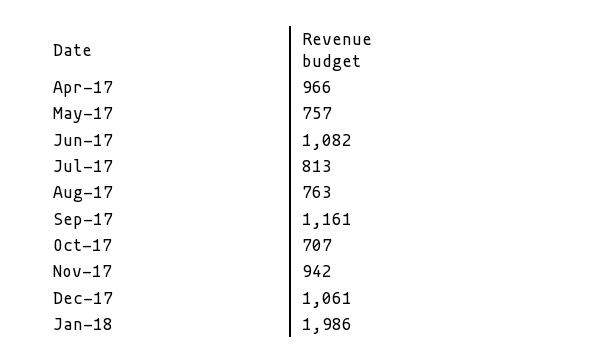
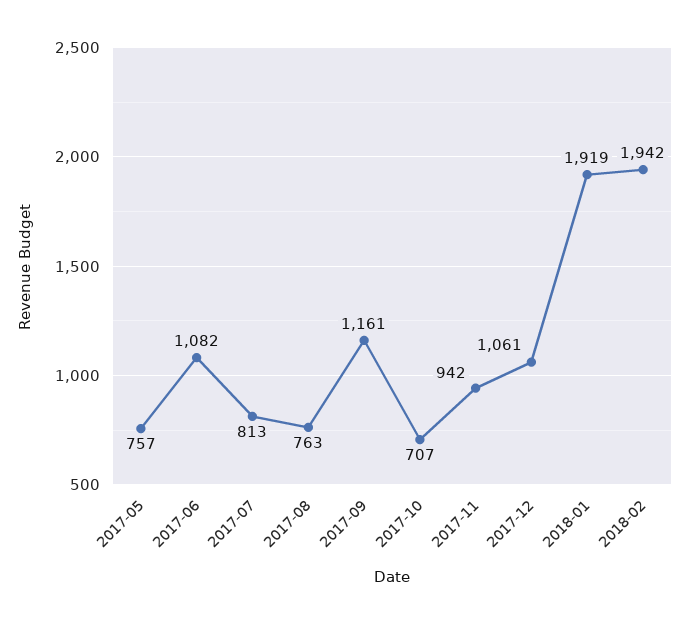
Apr-17: 966 -> none
Jan-18: 1986 -> 1919
2018-02: none -> 1942

